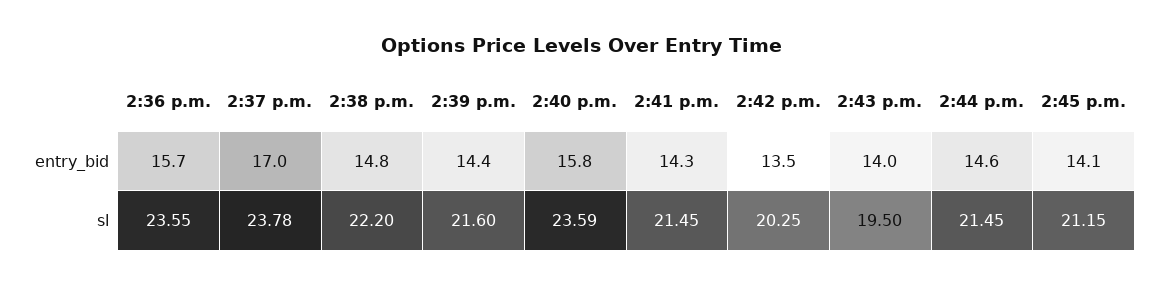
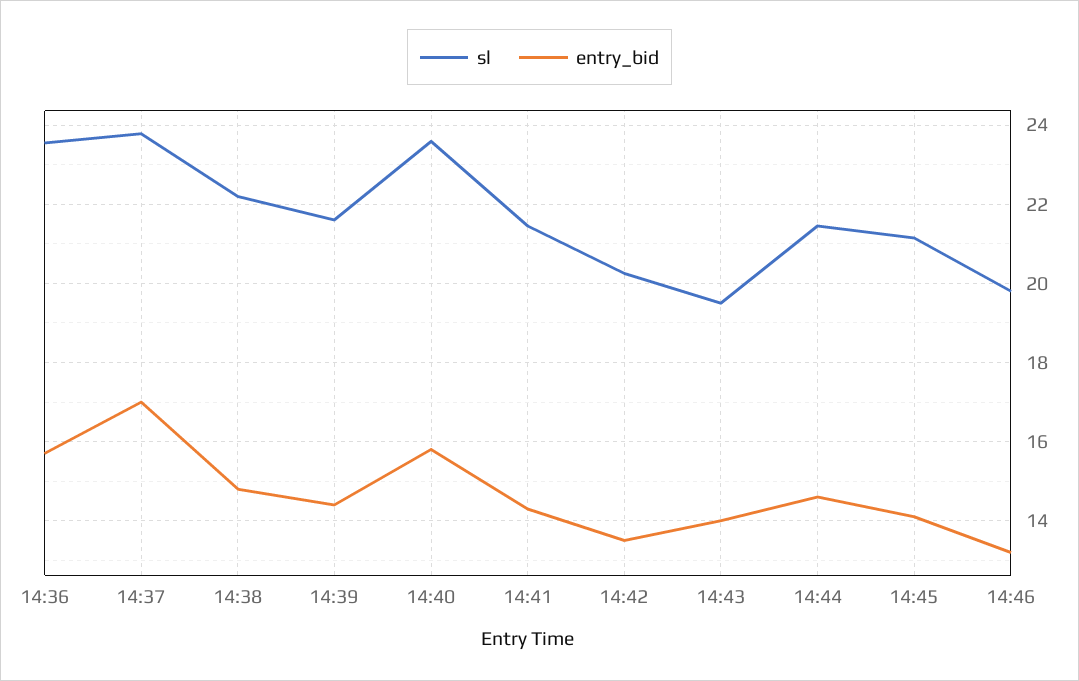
sl, 14:46: none -> 19.8
entry_bid, 14:46: none -> 13.2

